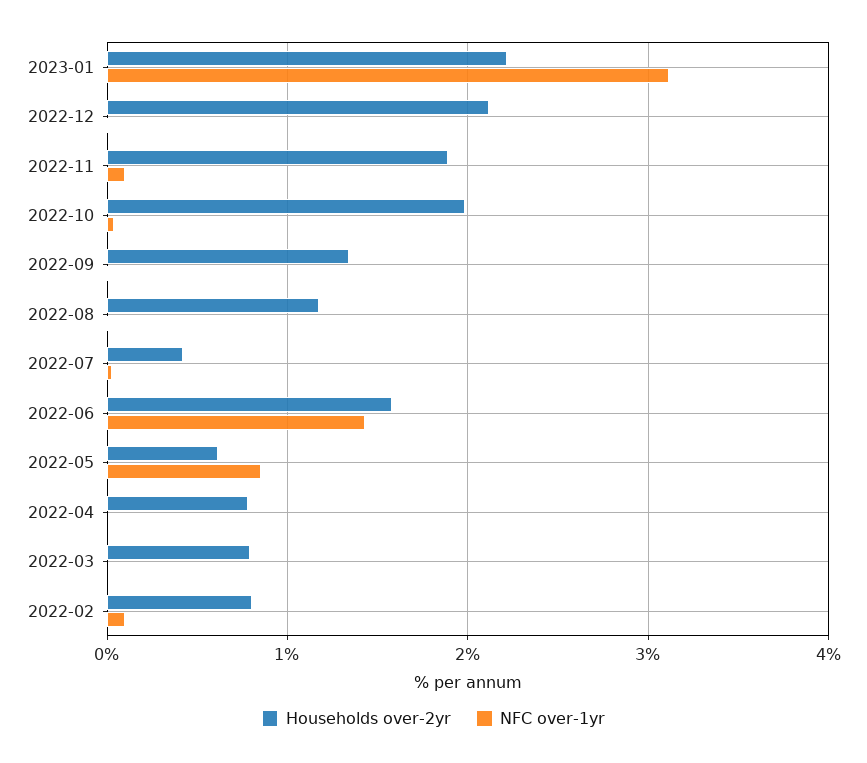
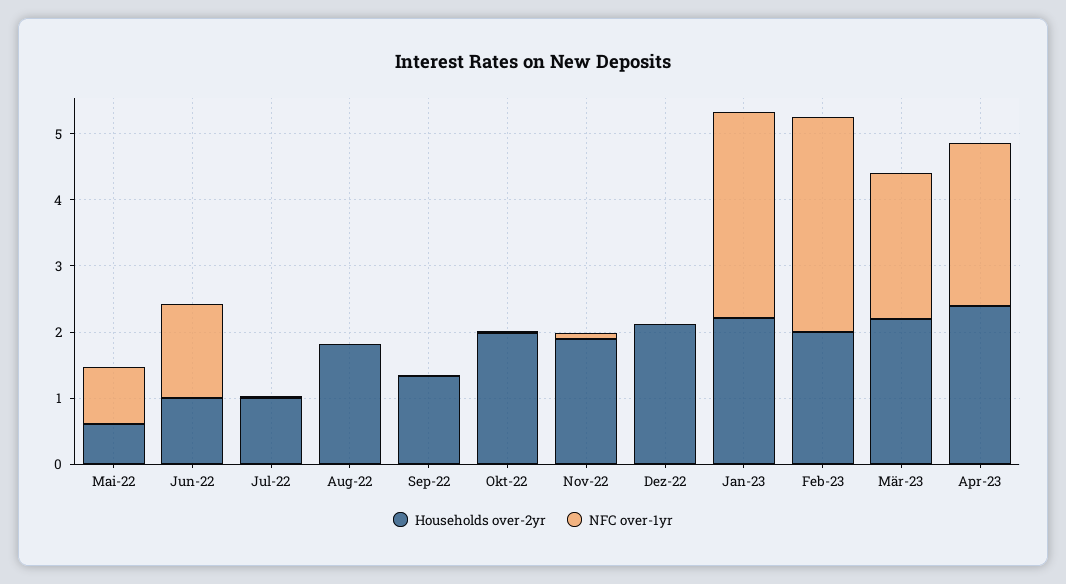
Households over-2yr, 2022-08: 1.2 -> 1.8
Households over-2yr, 2022-07: 0.4 -> 1
Households over-2yr, 2022-06: 1.6 -> 1
Households over-2yr, 2022-04: 0.8 -> none
NFC over-1yr, 2022-04: 0 -> none
Households over-2yr, 2022-03: 0.8 -> none
NFC over-1yr, 2022-03: 0 -> none
Households over-2yr, 2022-02: 0.8 -> none
NFC over-1yr, 2022-02: 0.1 -> none
Households over-2yr, Feb-23: none -> 2
NFC over-1yr, Feb-23: none -> 3.2
Households over-2yr, Mär-23: none -> 2.2
NFC over-1yr, Mär-23: none -> 2.2
Households over-2yr, Apr-23: none -> 2.4
NFC over-1yr, Apr-23: none -> 2.4

